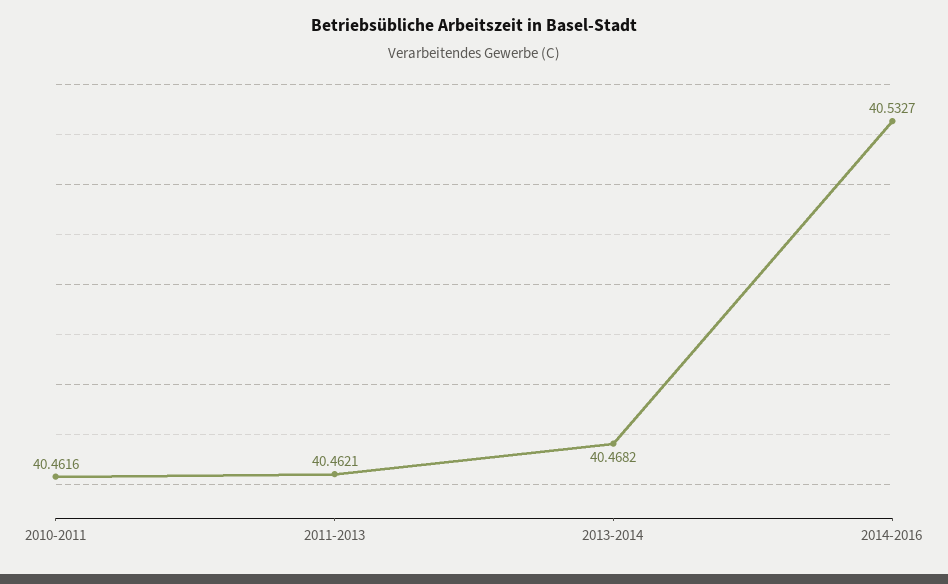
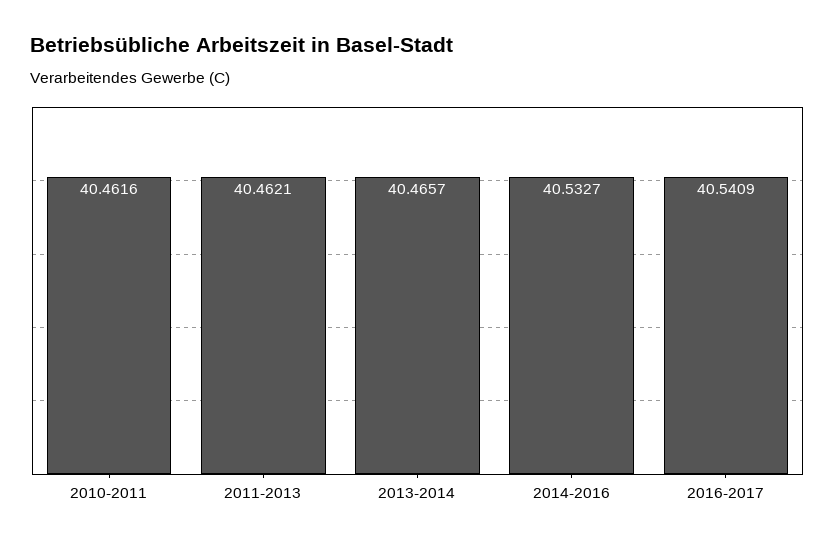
2013-2014: 40.4682 -> 40.4657
2016-2017: none -> 40.5409

